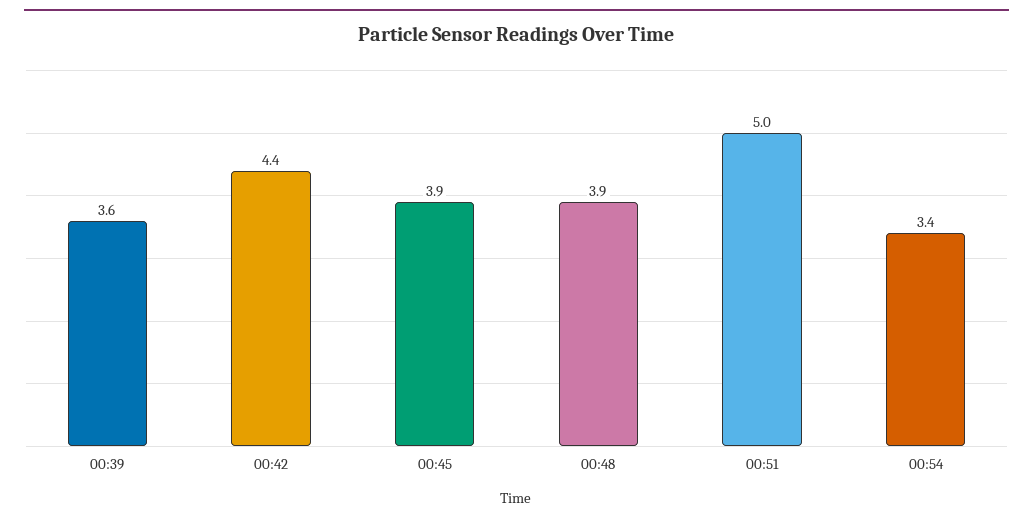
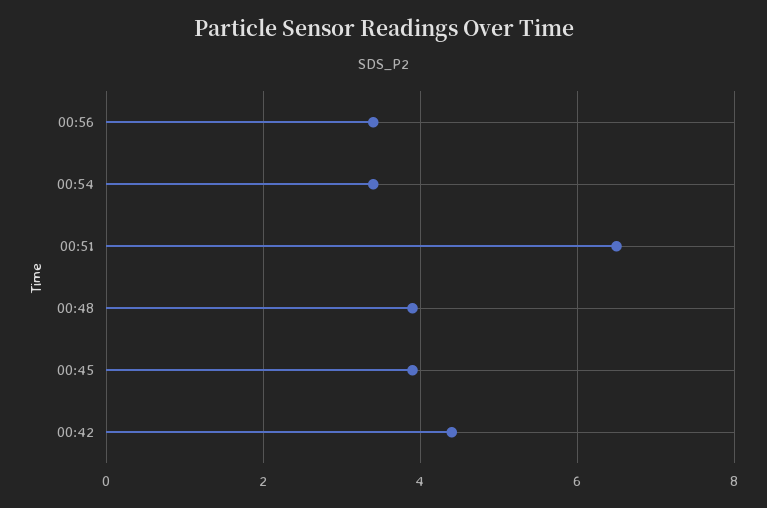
00:39: 3.6 -> none
00:51: 5 -> 6.5
00:56: none -> 3.5

